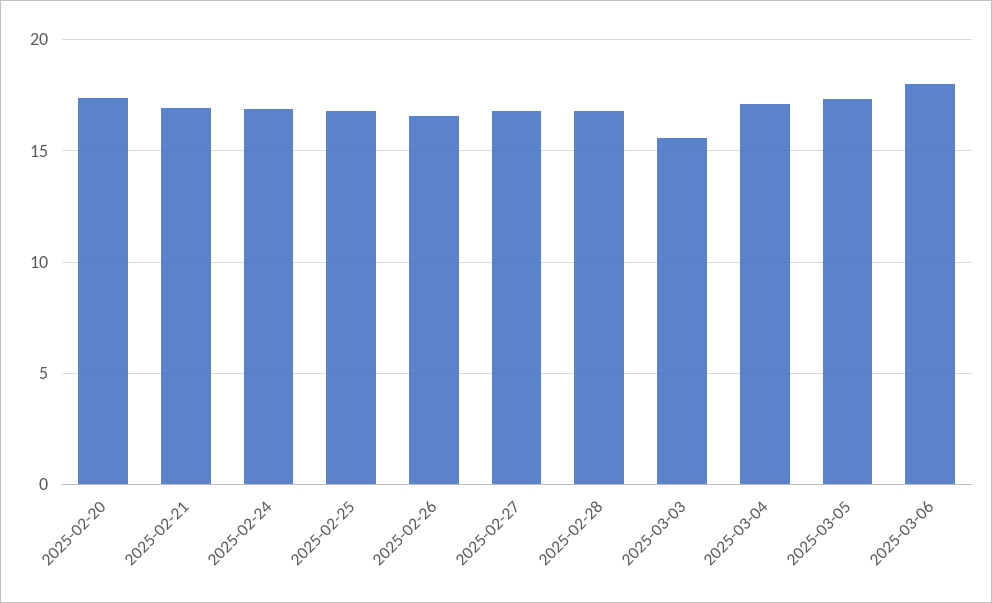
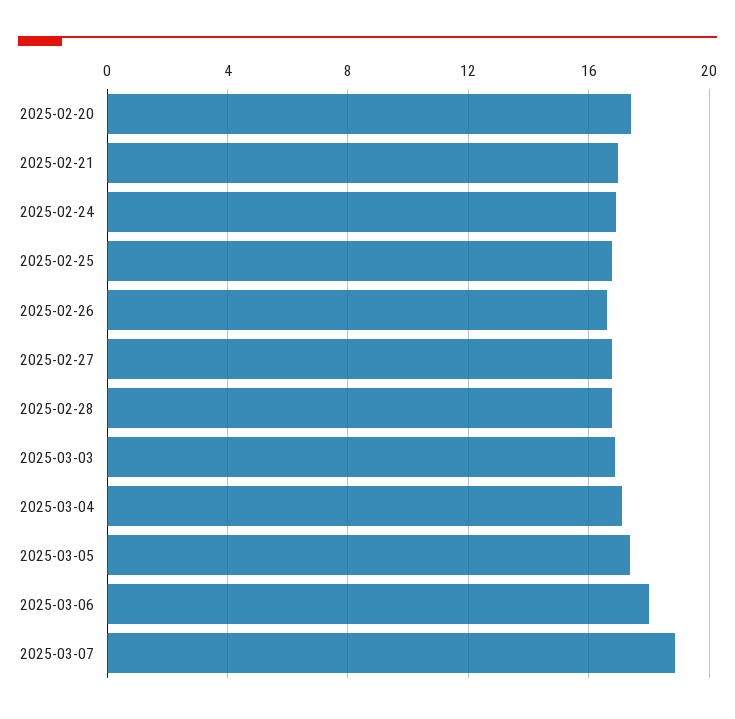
2025-03-03: 15.5 -> 17
2025-03-07: none -> 19

